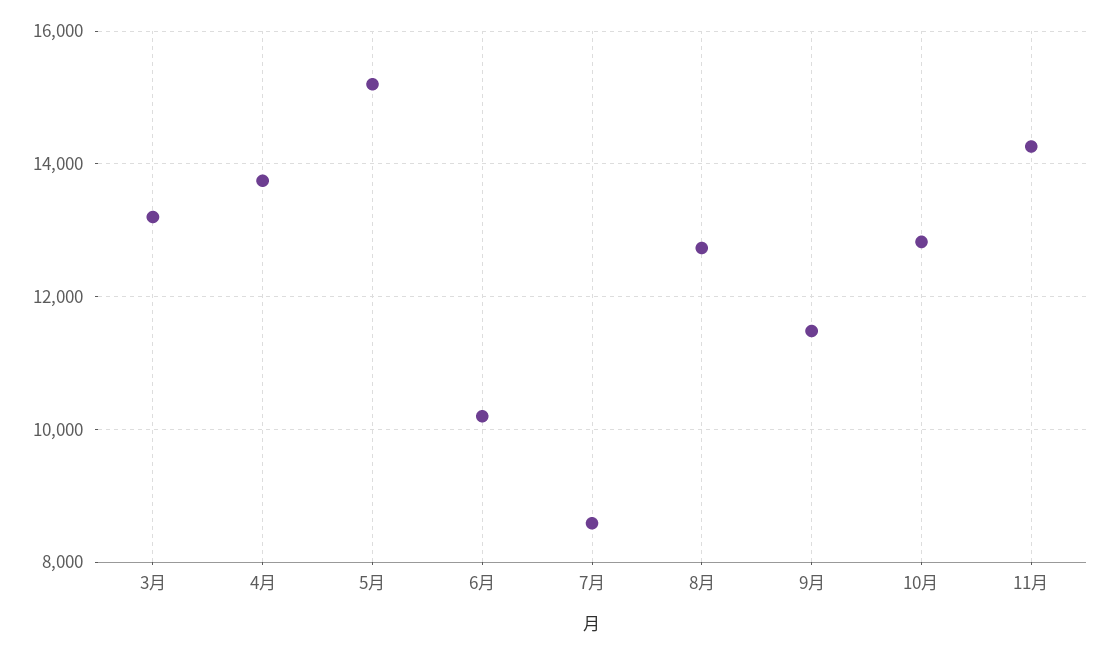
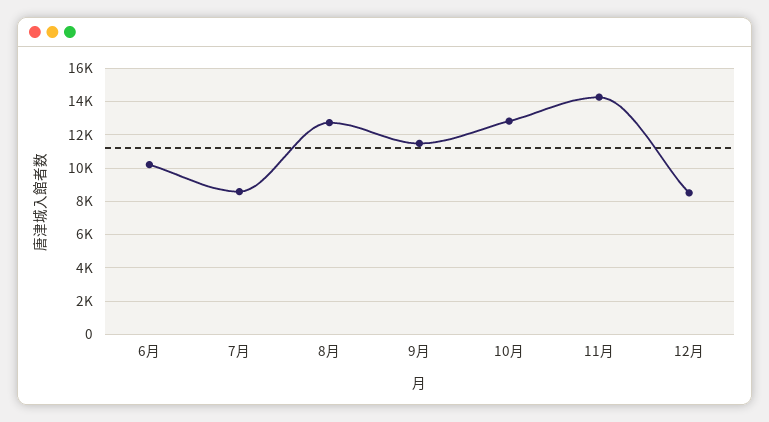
3月: 13200 -> none
4月: 13800 -> none
5月: 15200 -> none
12月: none -> 8500

